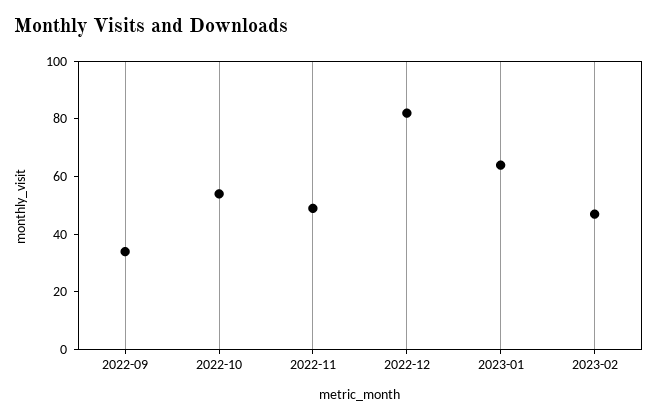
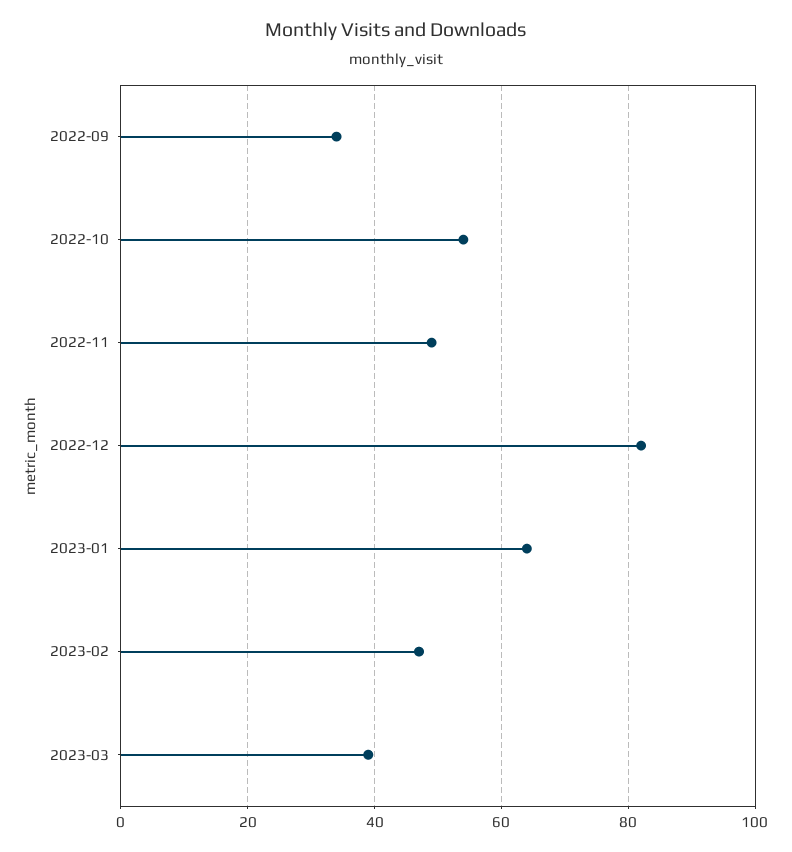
2023-03: none -> 40

